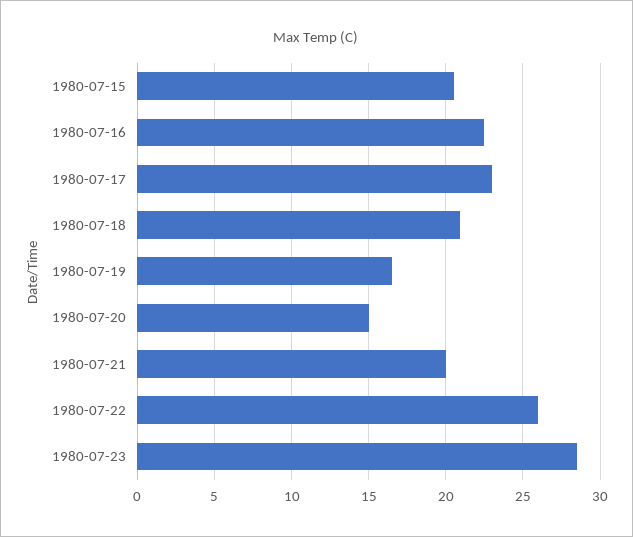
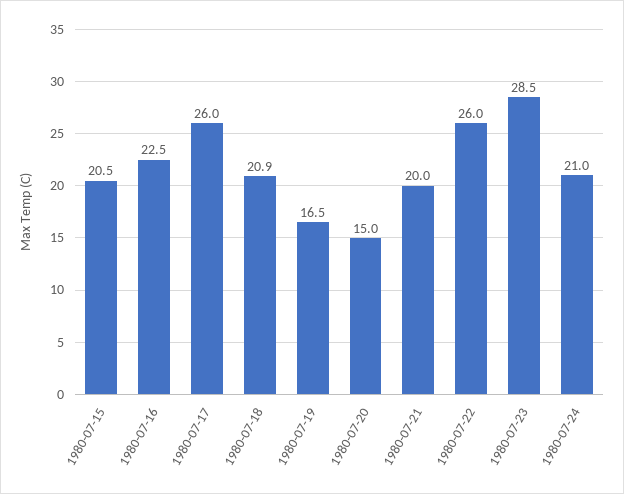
1980-07-17: 23 -> 26
1980-07-24: none -> 21

